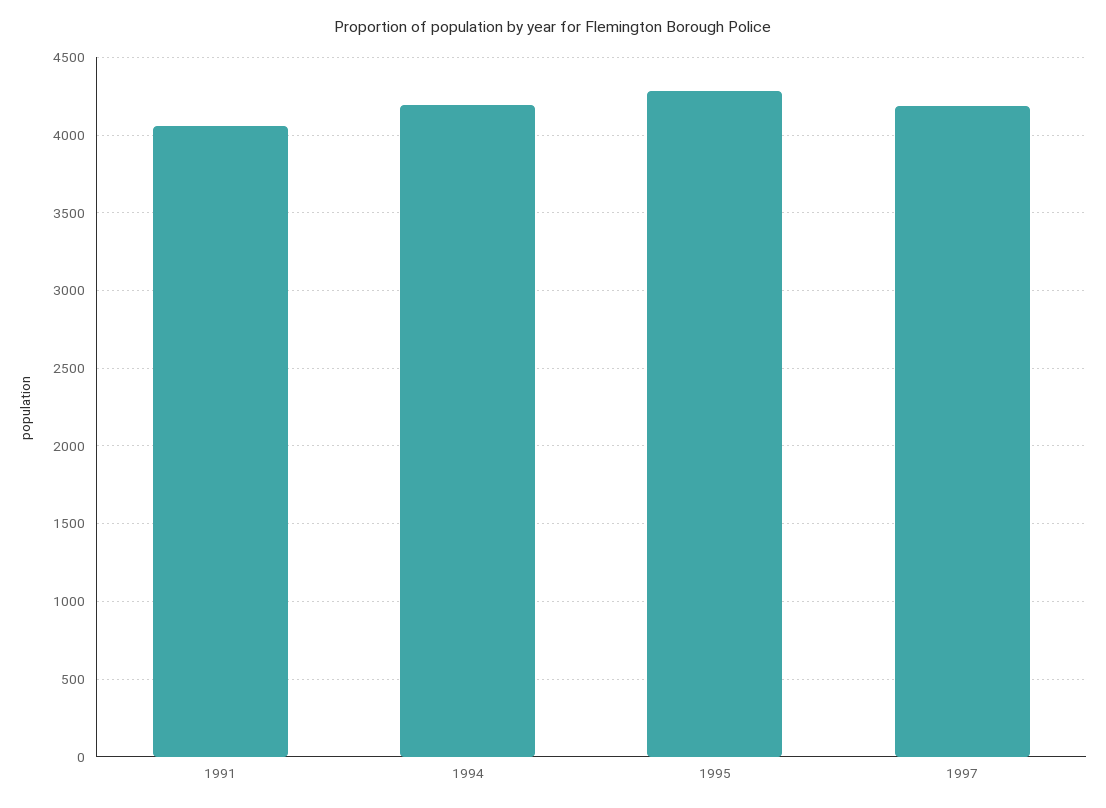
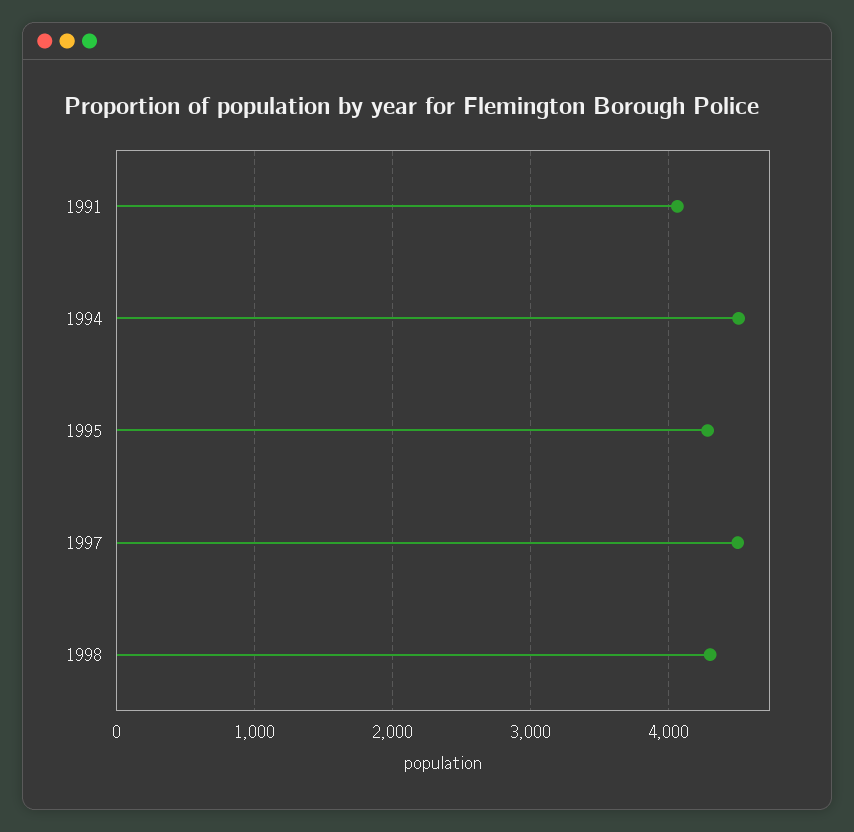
1994: 4200 -> 4500
1997: 4200 -> 4500
1998: none -> 4300

